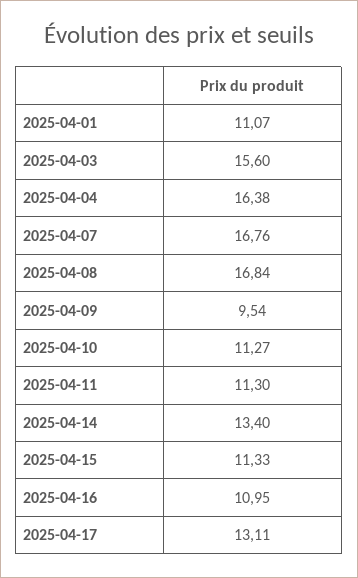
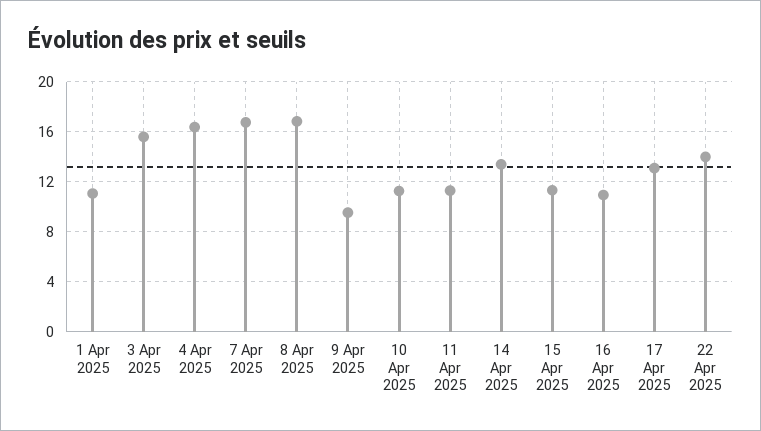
22 Apr 2025: none -> 14

